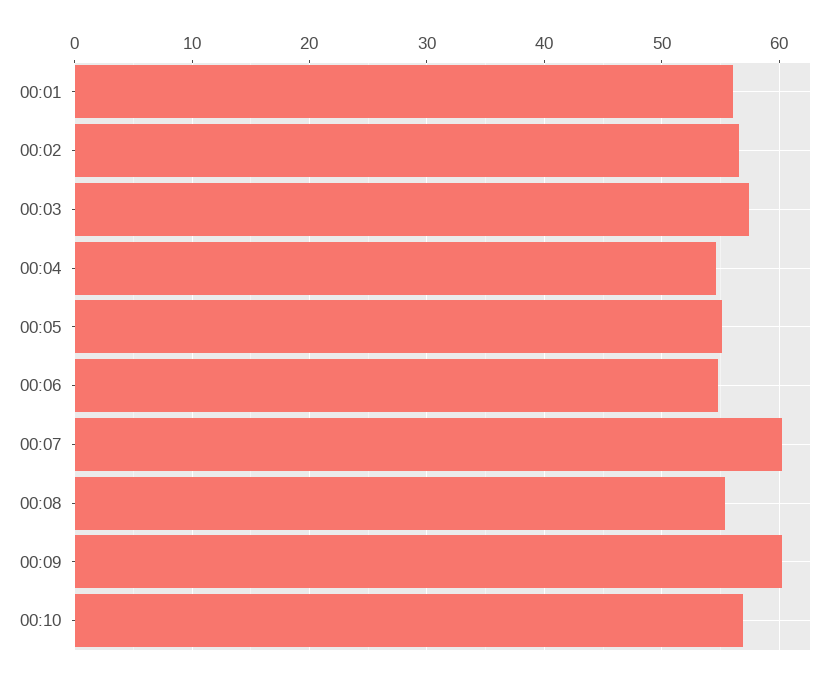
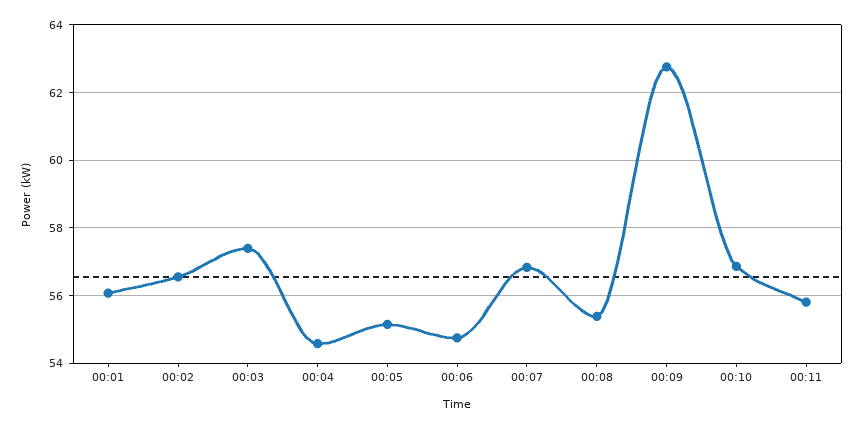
00:07: 60 -> 56.8
00:09: 60 -> 62.8
00:11: none -> 55.8

